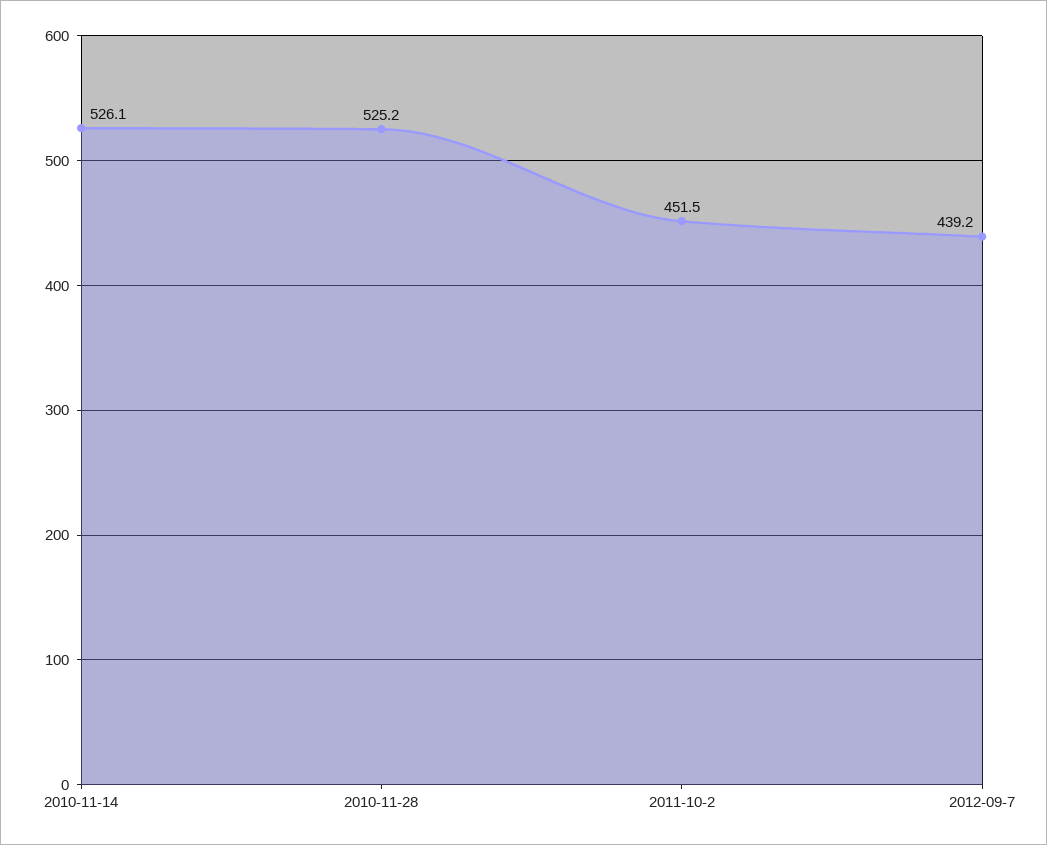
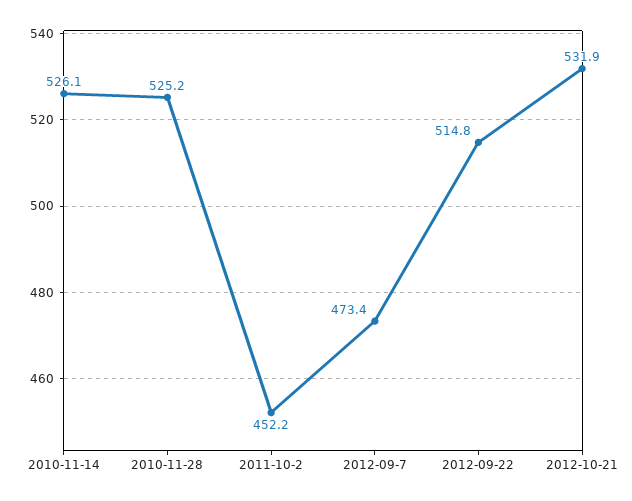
2011-10-2: 451.5 -> 452.2
2012-09-7: 439.2 -> 473.4
2012-09-22: none -> 514.8
2012-10-21: none -> 531.9

